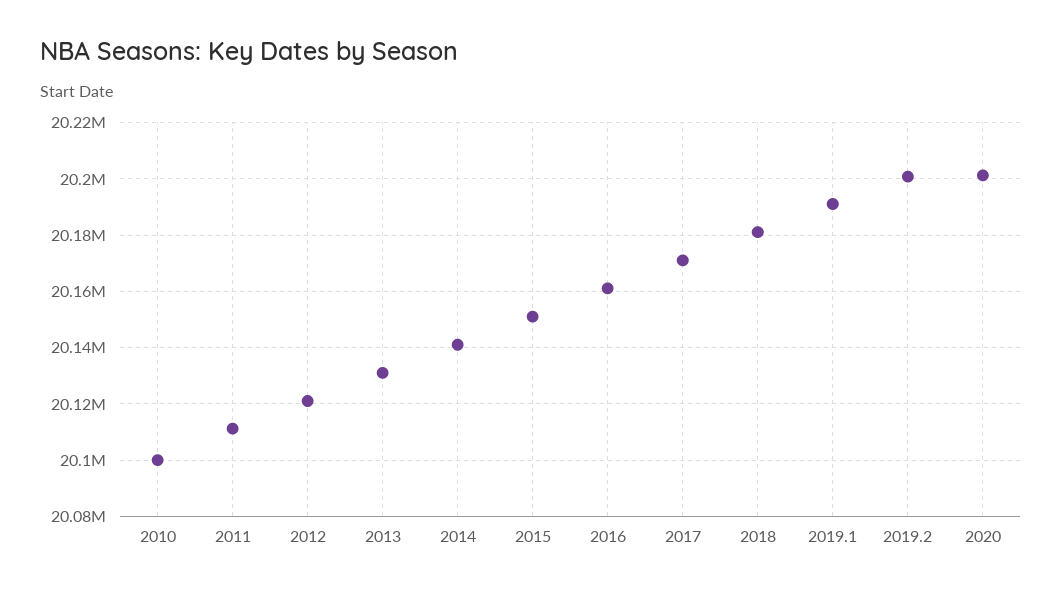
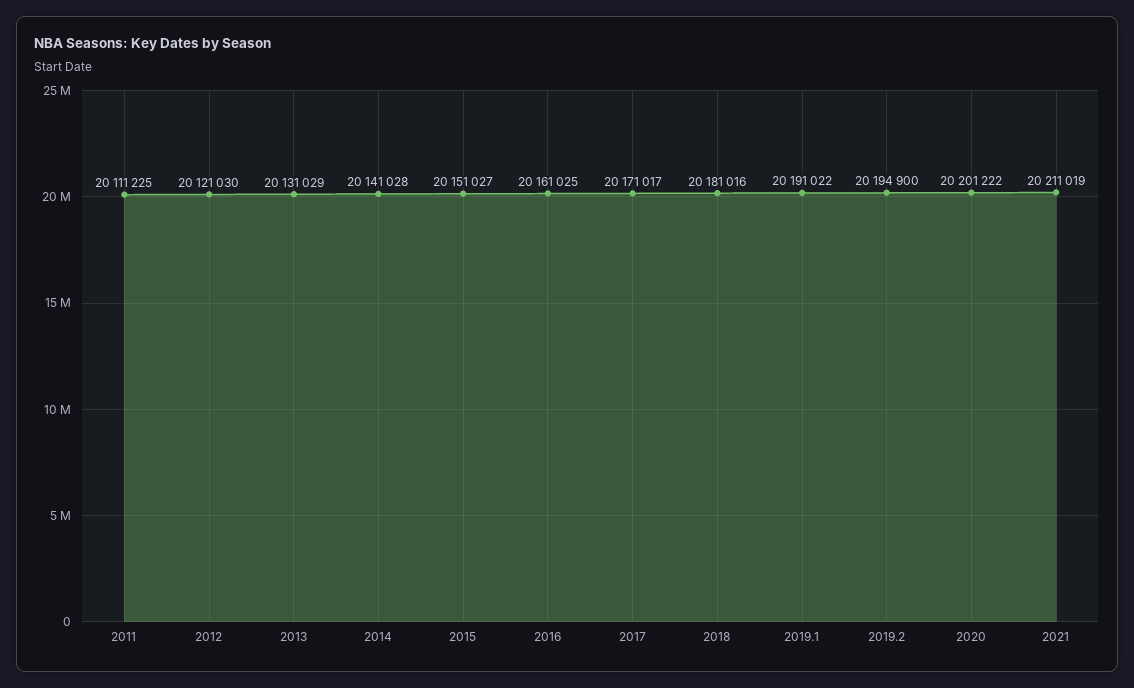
2010: 20100000 -> none
2019.2: 20200000 -> 20194900
2021: none -> 20211019

